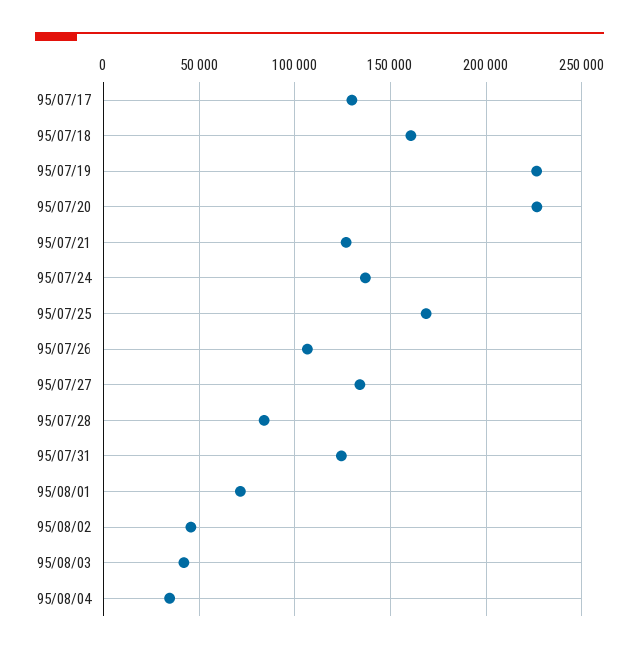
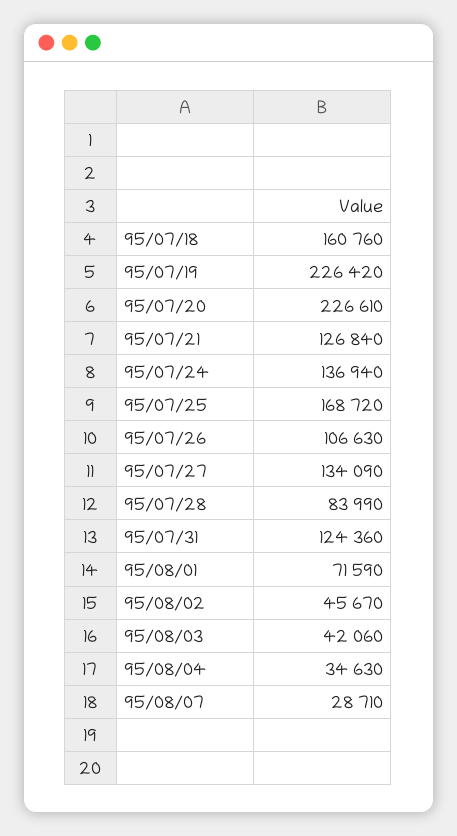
95/07/17: 130000 -> none
95/08/07: none -> 28710

